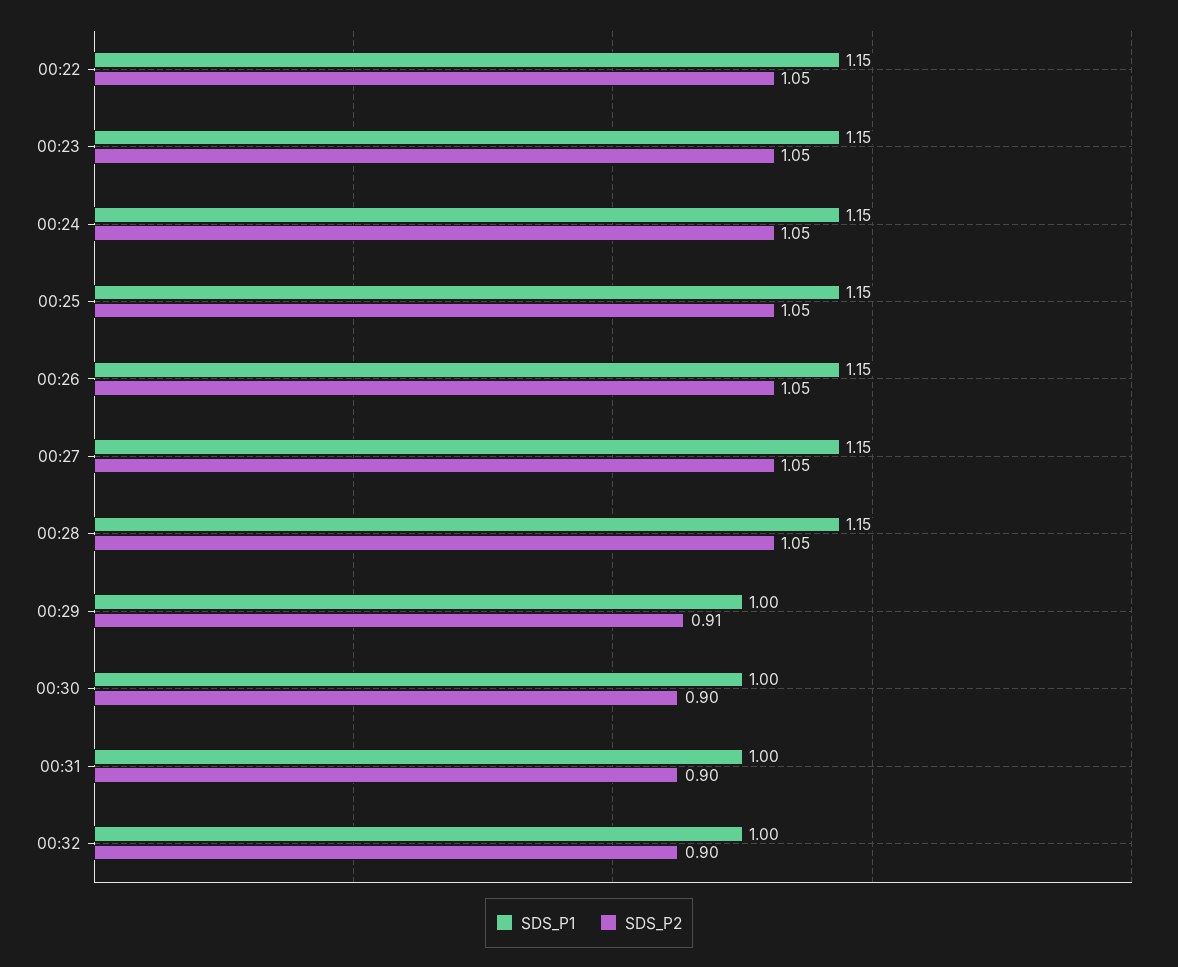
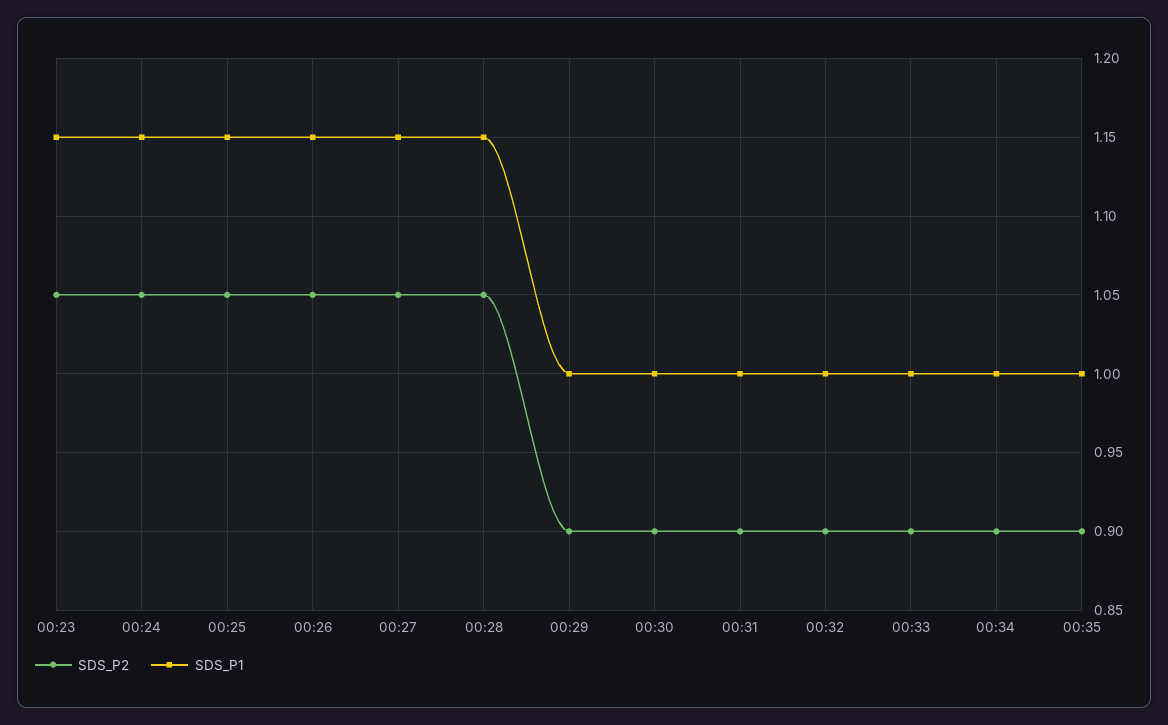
SDS_P1, 00:22: 1.15 -> none
SDS_P2, 00:22: 1.05 -> none
SDS_P2, 00:29: 0.91 -> 0.9
SDS_P2, 00:33: none -> 0.9
SDS_P1, 00:33: none -> 1
SDS_P2, 00:34: none -> 0.9
SDS_P1, 00:34: none -> 1
SDS_P2, 00:35: none -> 0.9
SDS_P1, 00:35: none -> 1

